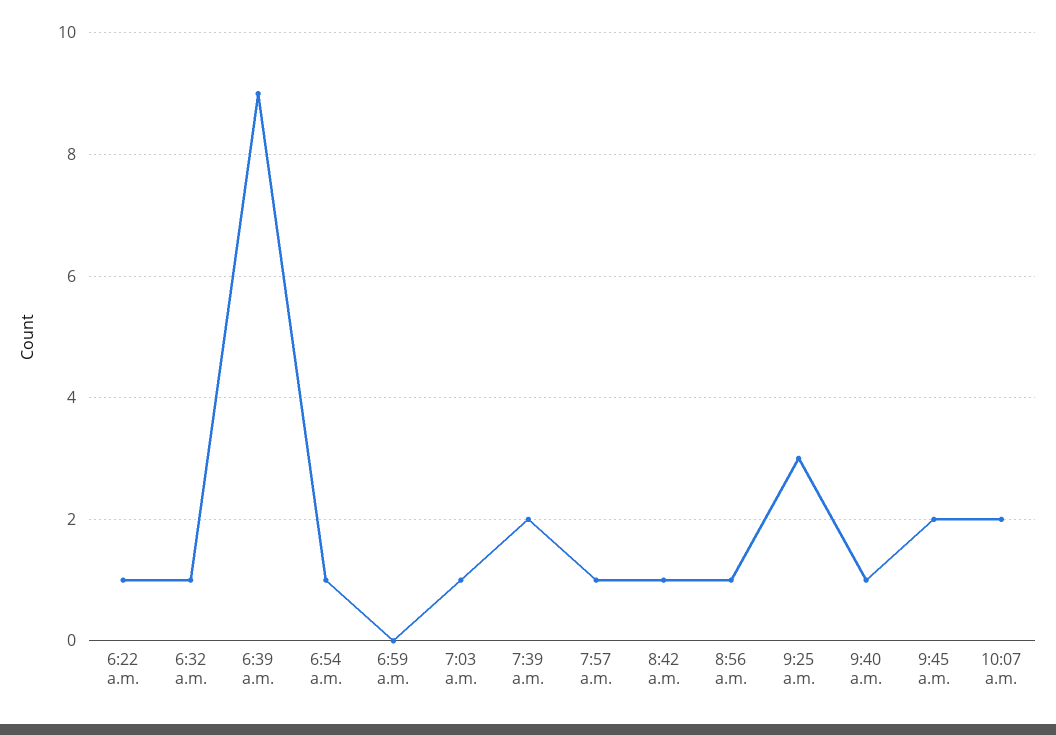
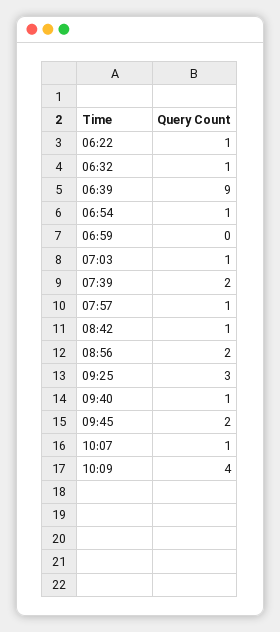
8:56 a.m.: 1 -> 2
10:07 a.m.: 2 -> 1
10:09: none -> 4

